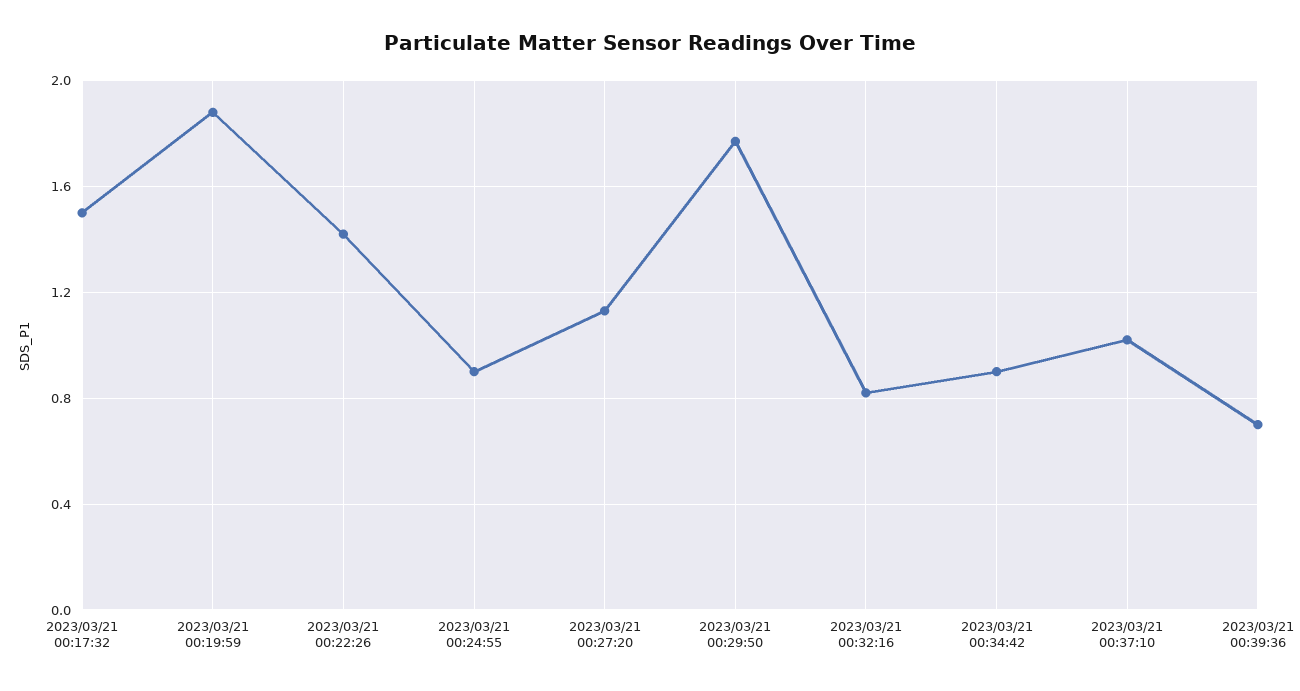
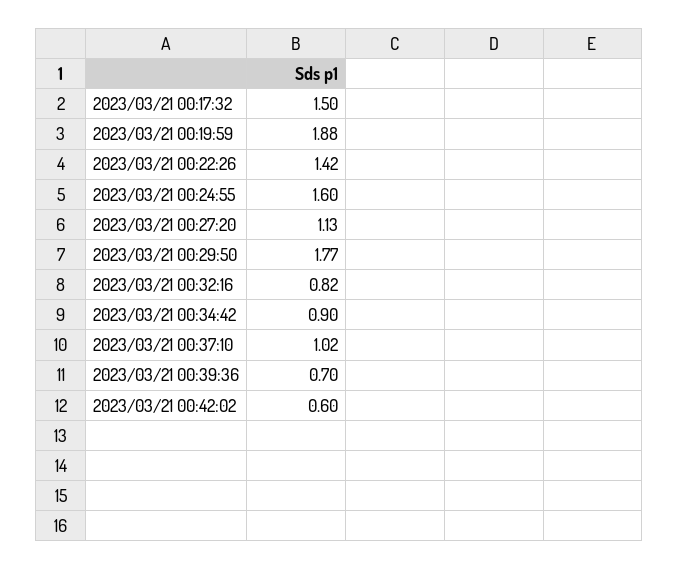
2023/03/21 00:24:55: 0.9 -> 1.6
2023/03/21 00:42:02: none -> 0.6

